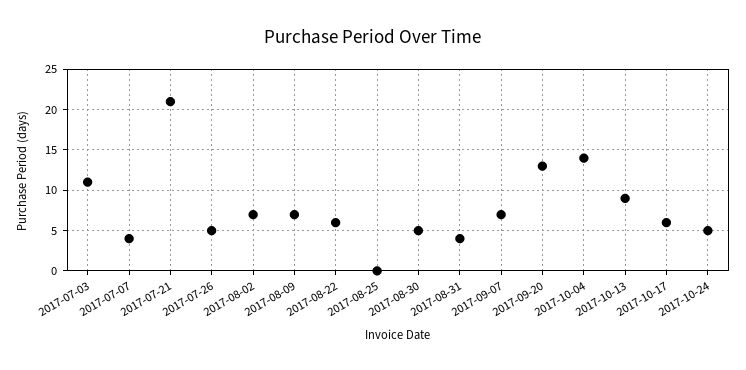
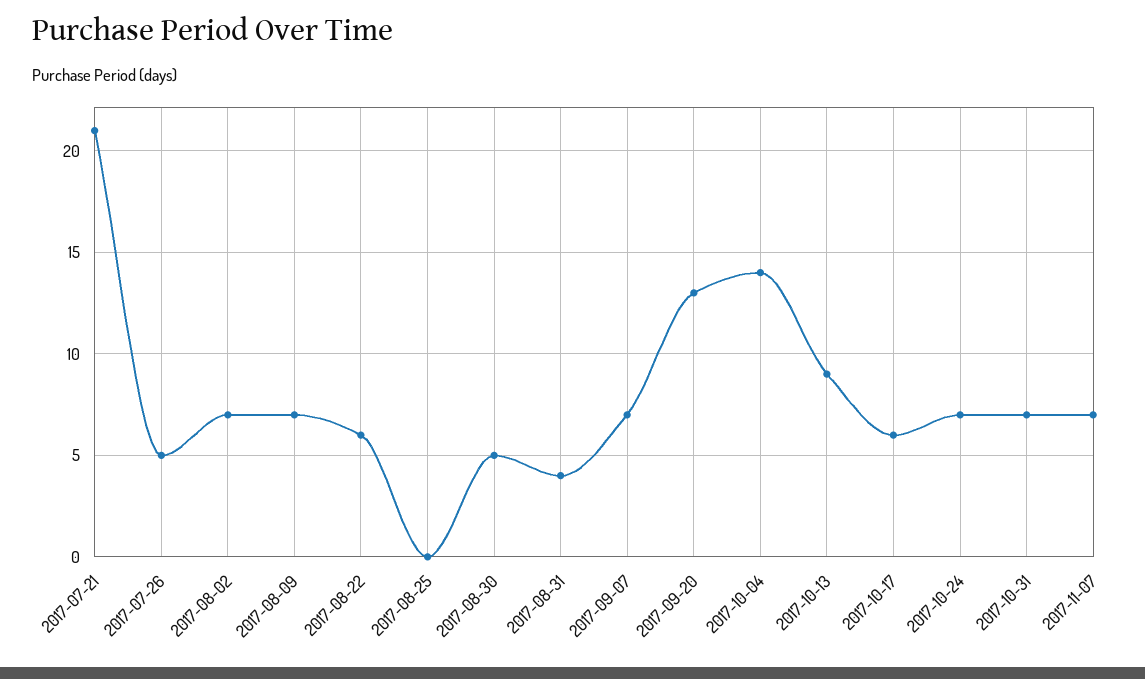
2017-07-03: 11 -> none
2017-07-07: 4 -> none
2017-10-24: 5 -> 7
2017-10-31: none -> 7
2017-11-07: none -> 7

